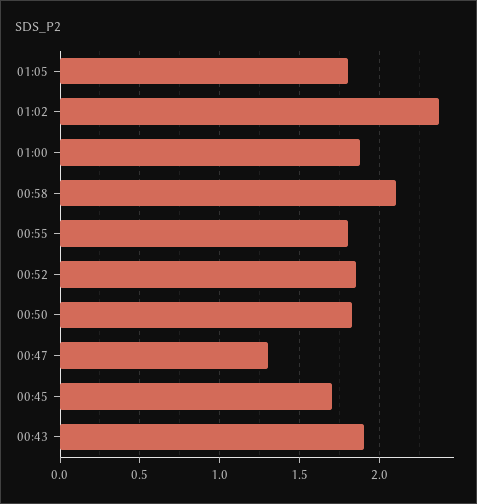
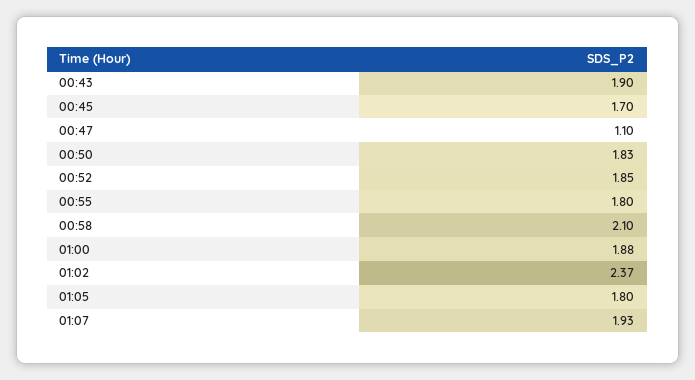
00:47: 1.3 -> 1.1
01:07: none -> 1.93

